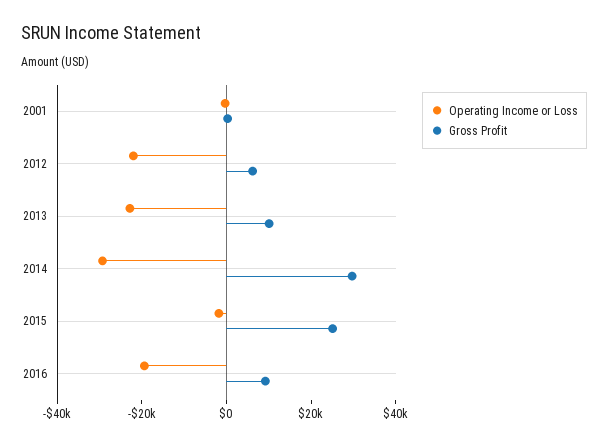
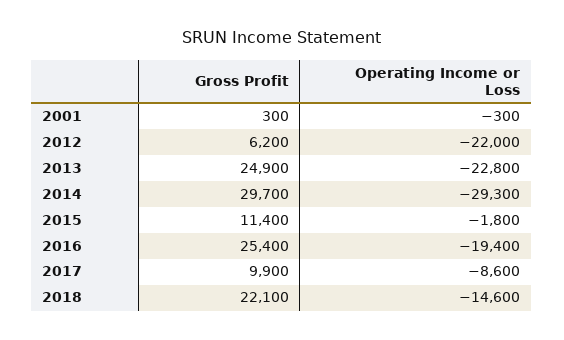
Gross Profit, 2013: 10000 -> 24900
Gross Profit, 2015: 25000 -> 11400
Gross Profit, 2016: 10000 -> 25400
Gross Profit, 2017: none -> 9900
Operating Income or Loss, 2017: none -> -8600
Gross Profit, 2018: none -> 22100
Operating Income or Loss, 2018: none -> -14600

